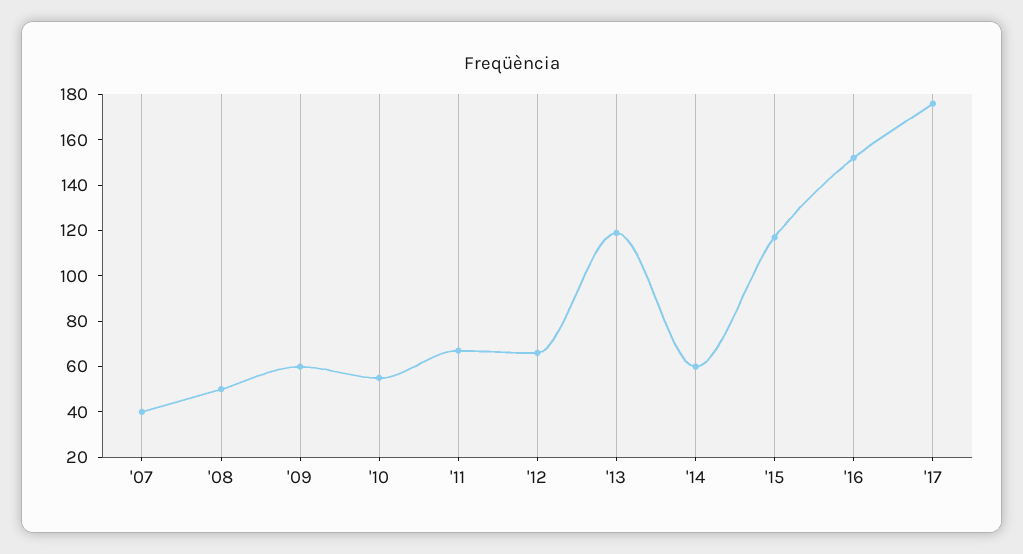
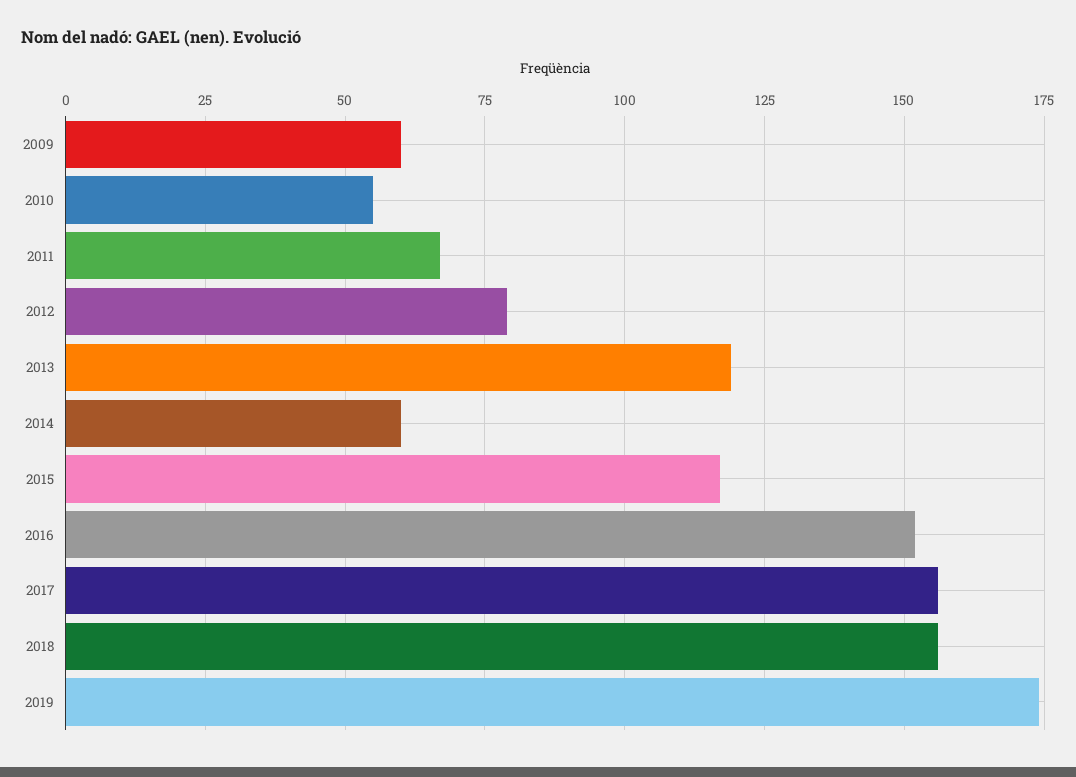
'07: 40 -> none
'08: 50 -> none
'12: 65 -> 80
'17: 175 -> 155
2018: none -> 155
2019: none -> 175

